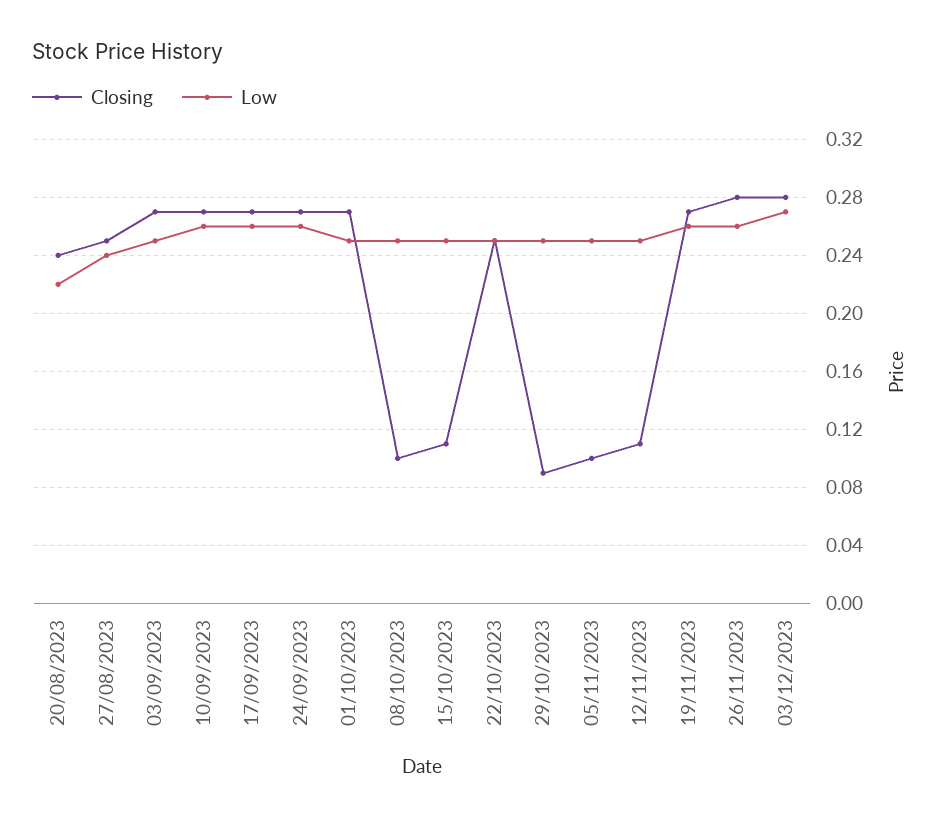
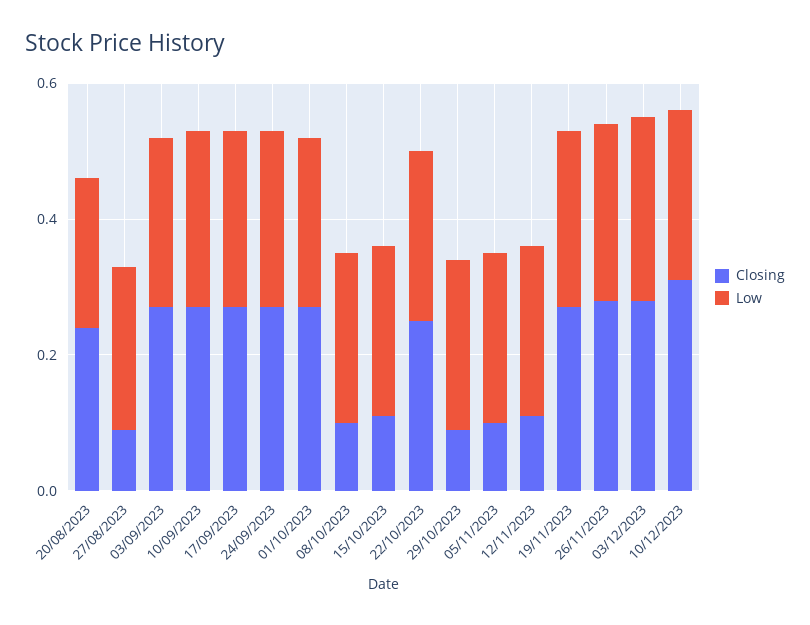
Closing, 27/08/2023: 0.25 -> 0.1
Closing, 10/12/2023: none -> 0.3
Low, 10/12/2023: none -> 0.25

